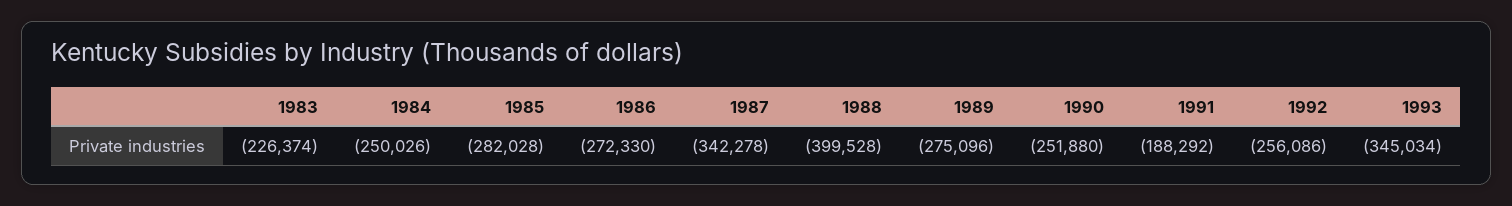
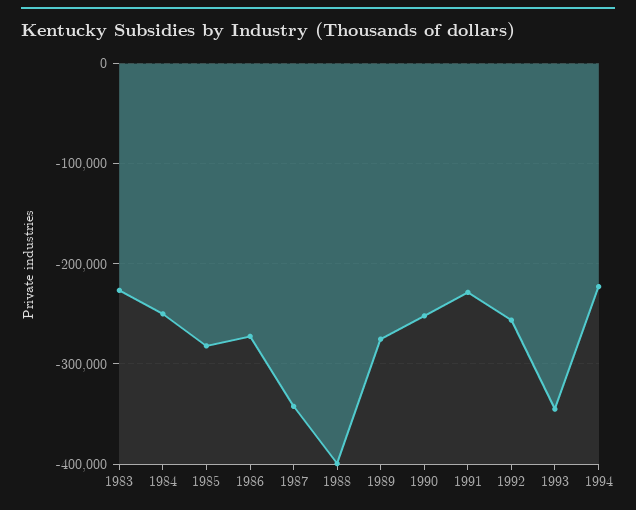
1991: -188292 -> -230000
1994: none -> -220000

